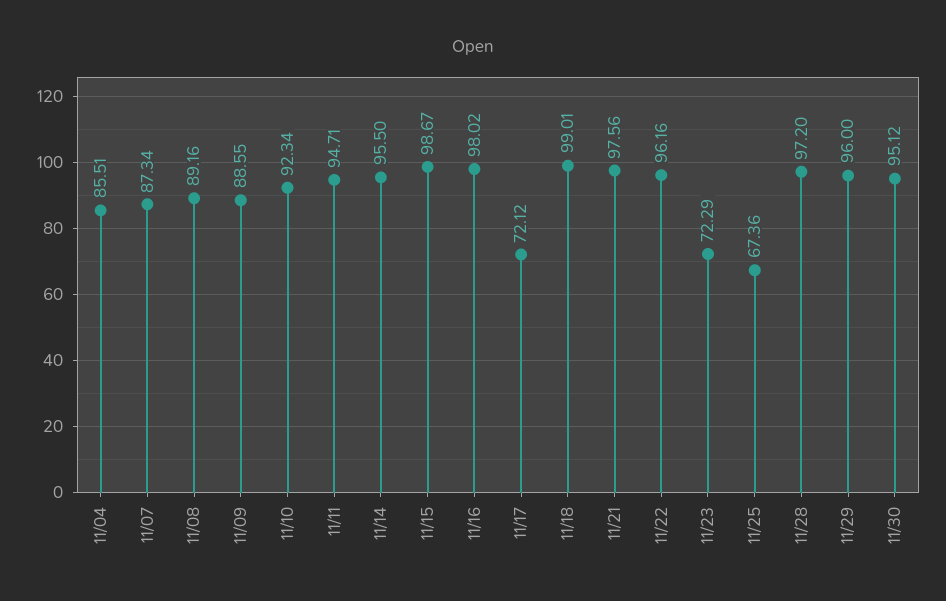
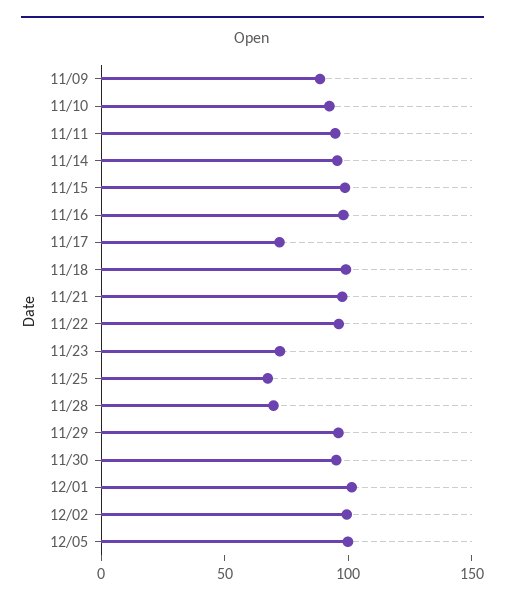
11/04: 85.51 -> none
11/07: 87.34 -> none
11/08: 89.16 -> none
11/28: 97.2 -> 70
12/01: none -> 100
12/02: none -> 100
12/05: none -> 100

